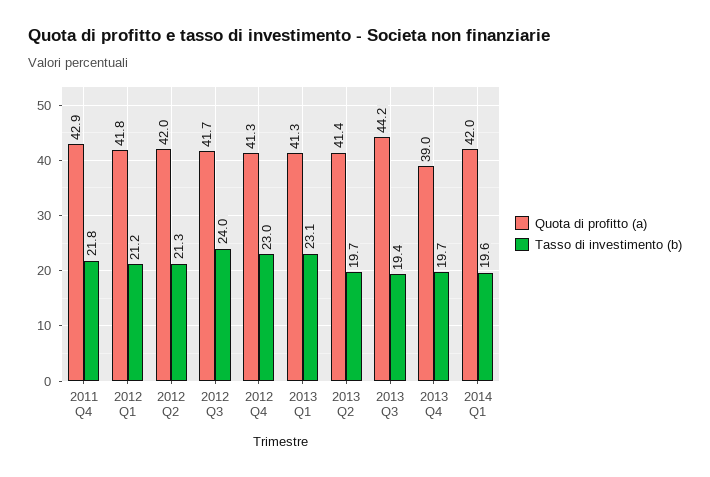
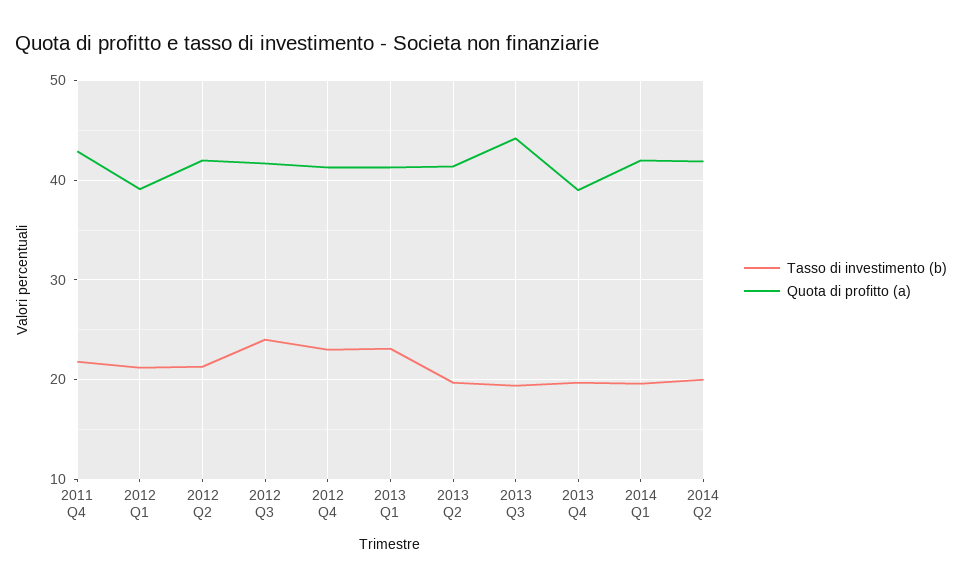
Quota di profitto (a), 2012 Q1: 41.8 -> 39
Tasso di investimento (b), 2014 Q2: none -> 20
Quota di profitto (a), 2014 Q2: none -> 42

